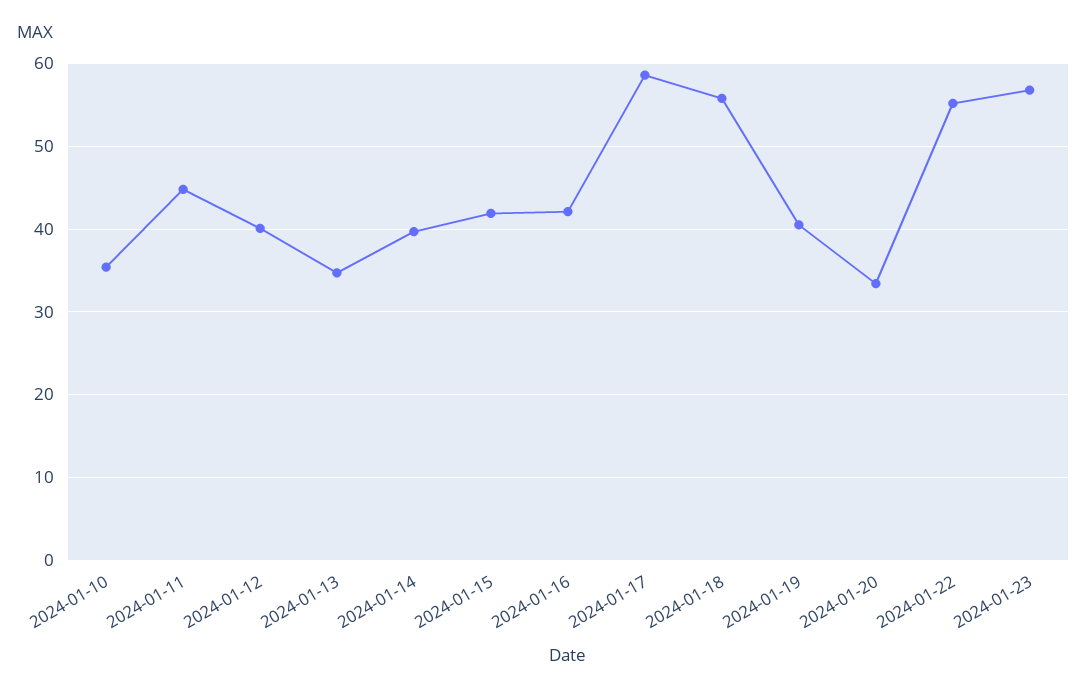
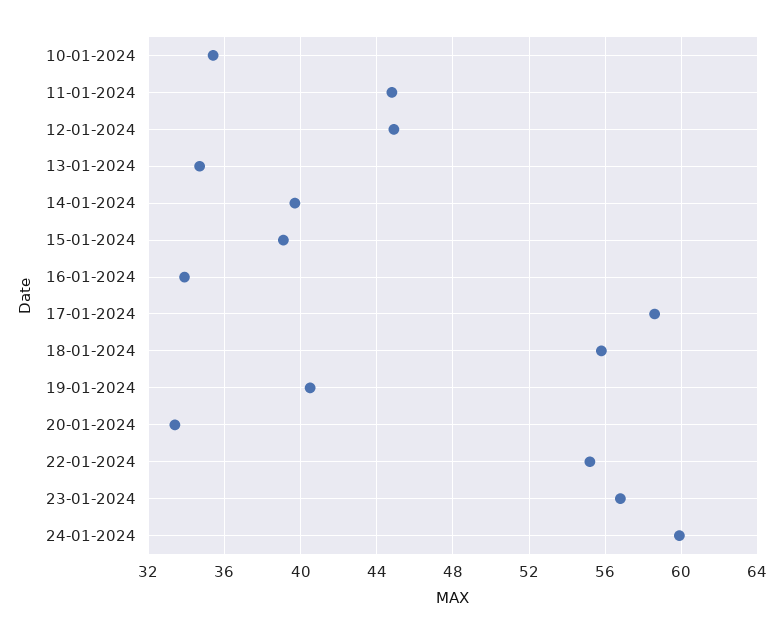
2024-01-12: 40 -> 45
2024-01-15: 42 -> 39
2024-01-16: 42 -> 34
24-01-2024: none -> 60

